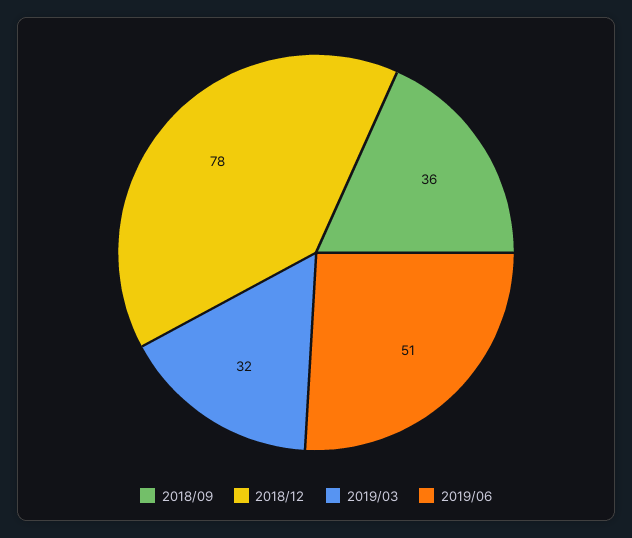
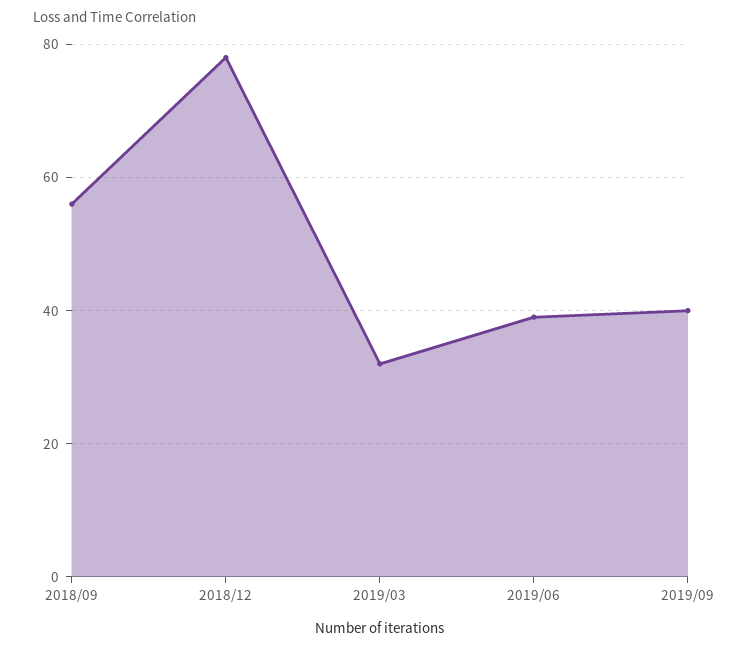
2018/09: 36 -> 55
2019/06: 51 -> 40
2019/09: none -> 40

